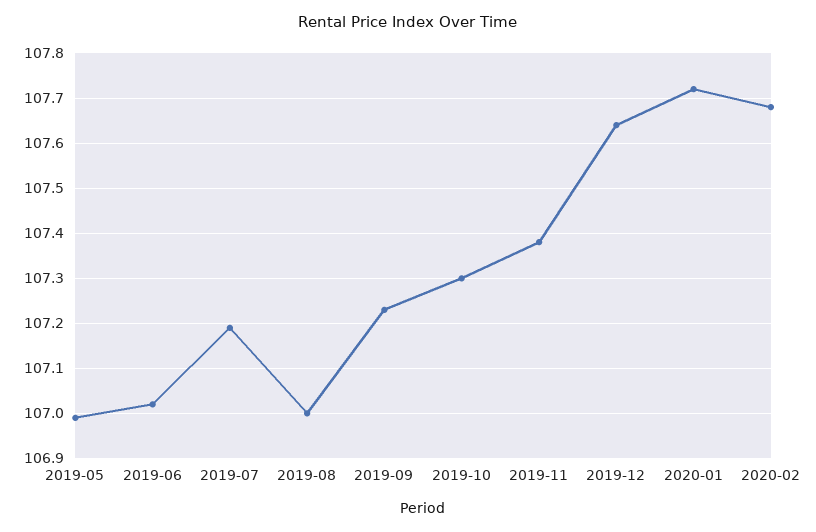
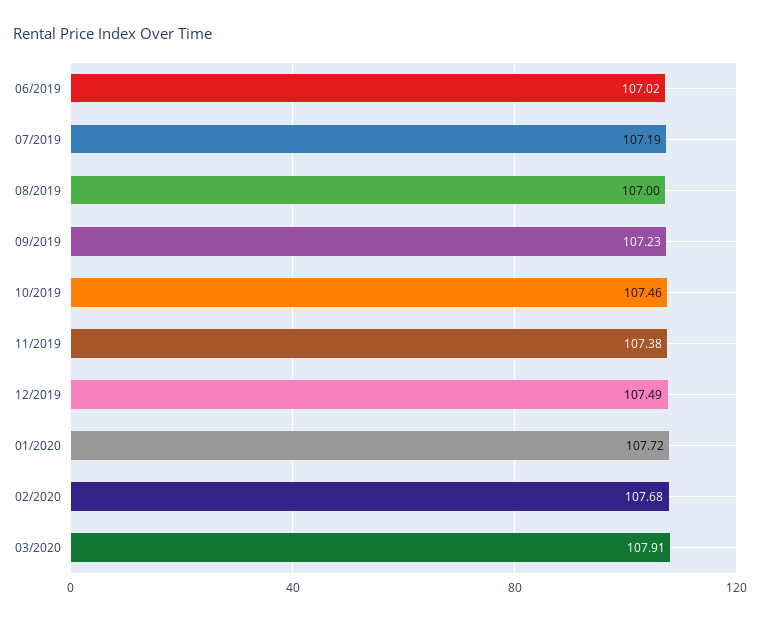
2019-05: 107 -> none
2019-10: 107.3 -> 107.46
2019-12: 107.65 -> 107.49
03/2020: none -> 107.91

